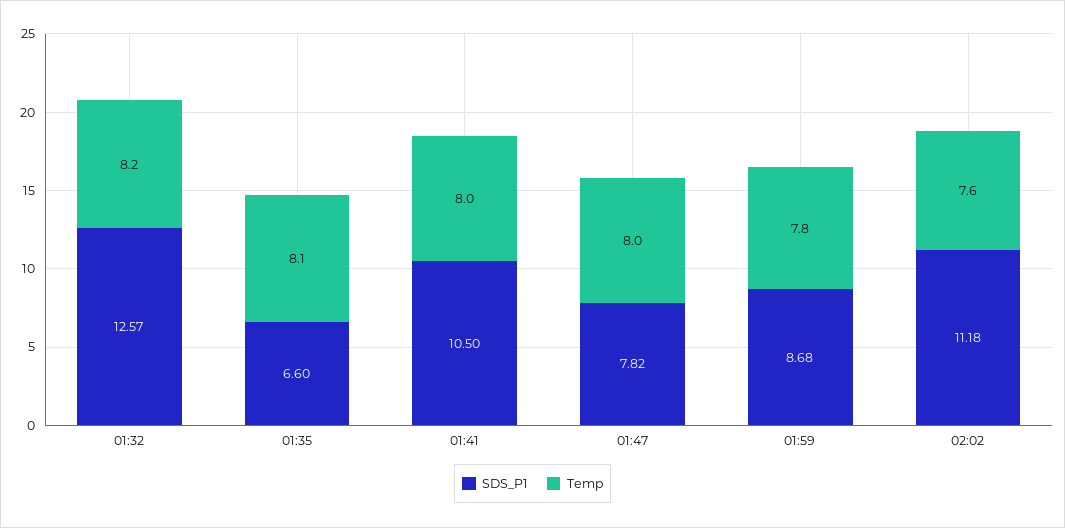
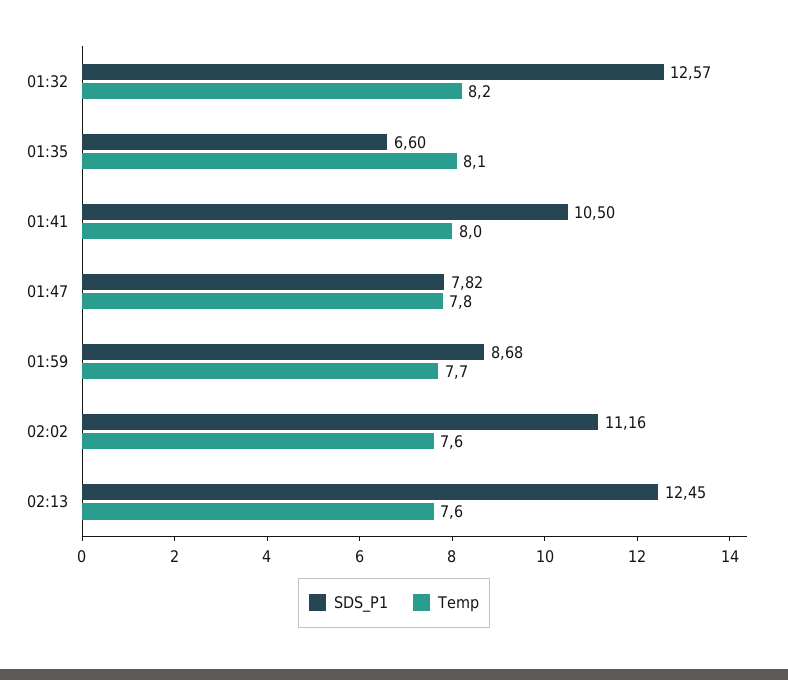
Temp, 01:47: 8 -> 7.8
Temp, 01:59: 7.8 -> 7.7
SDS_P1, 02:02: 11.18 -> 11.16
SDS_P1, 02:13: none -> 12.45
Temp, 02:13: none -> 7.6

